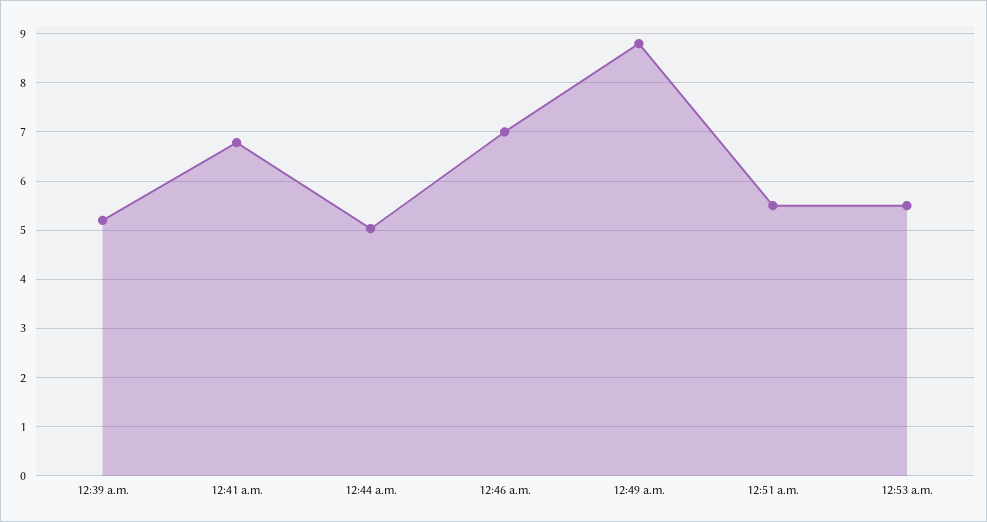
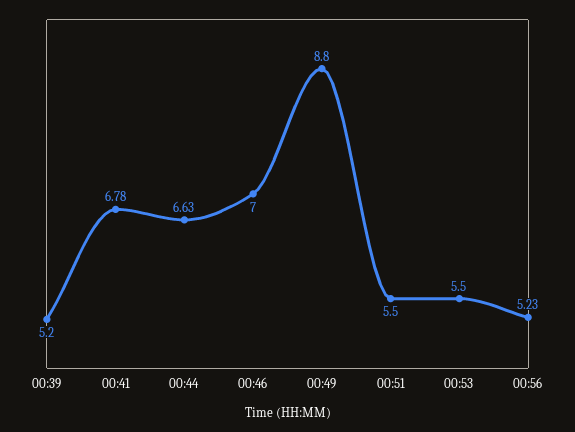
12:44 a.m.: 5 -> 6.63
00:56: none -> 5.23

